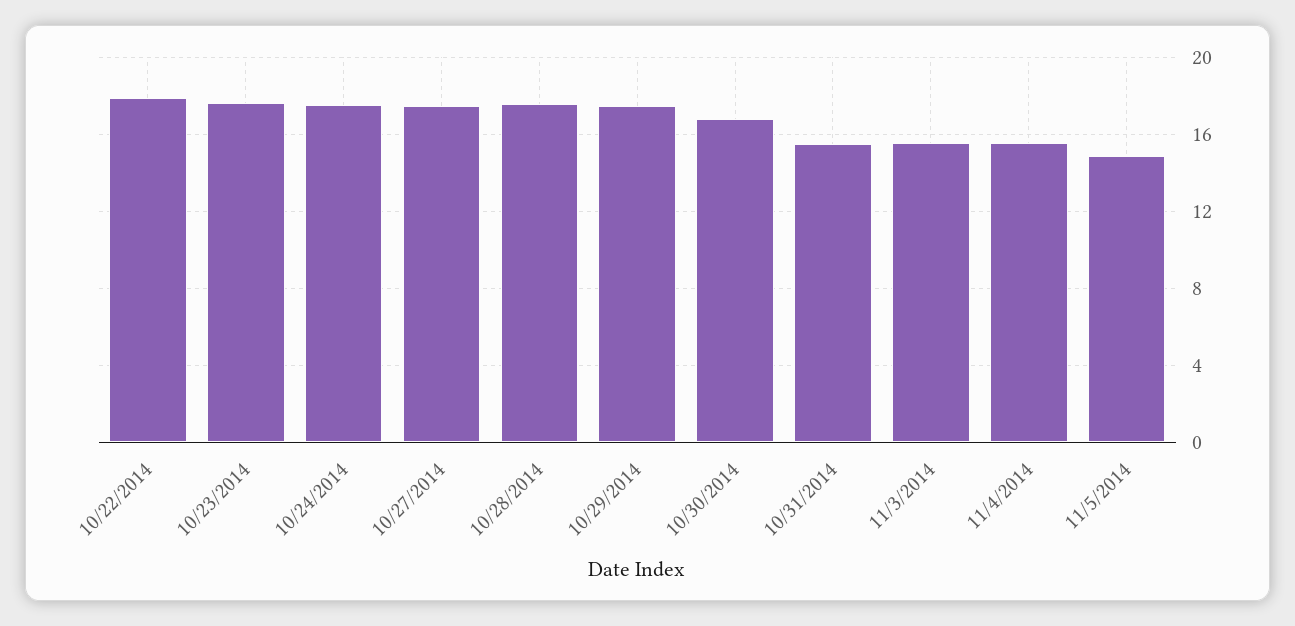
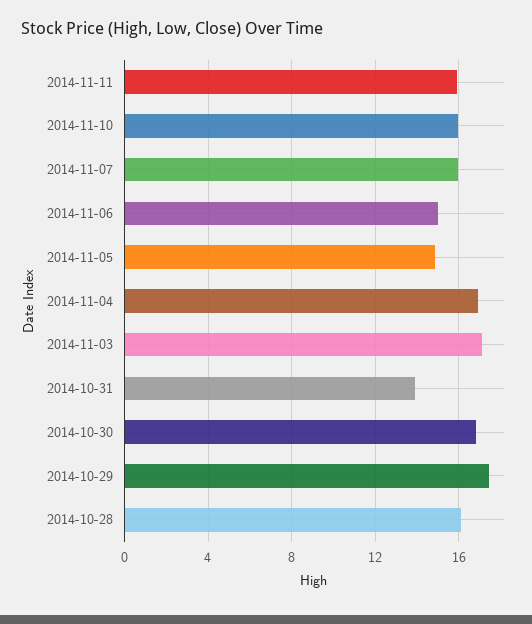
10/22/2014: 18 -> none
10/23/2014: 17.5 -> none
10/24/2014: 17.5 -> none
10/27/2014: 17.5 -> none
10/28/2014: 17.5 -> 16
10/31/2014: 15.5 -> 14
11/3/2014: 15.5 -> 17
11/4/2014: 15.5 -> 17
2014-11-11: none -> 16
2014-11-10: none -> 16
2014-11-07: none -> 16
2014-11-06: none -> 15

